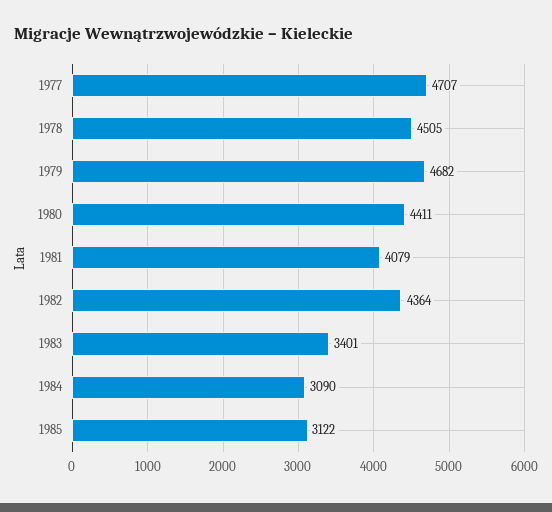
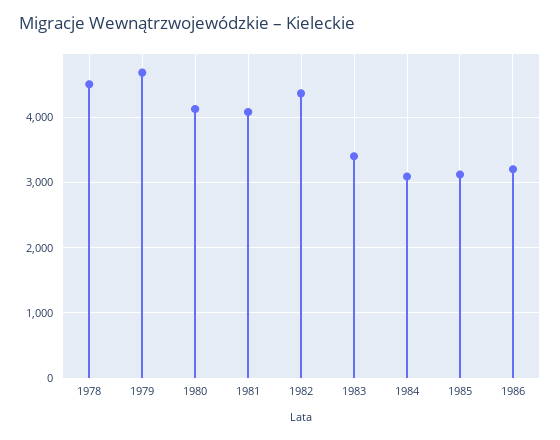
1977: 4707 -> none
1980: 4411 -> 4100
1986: none -> 3200

